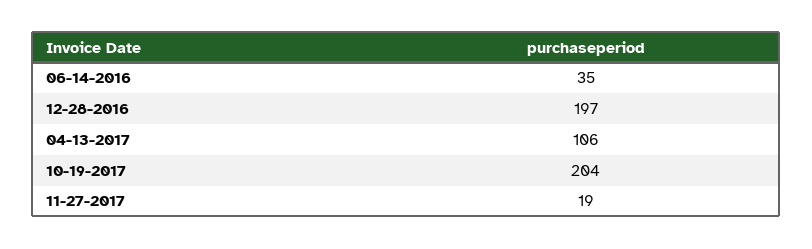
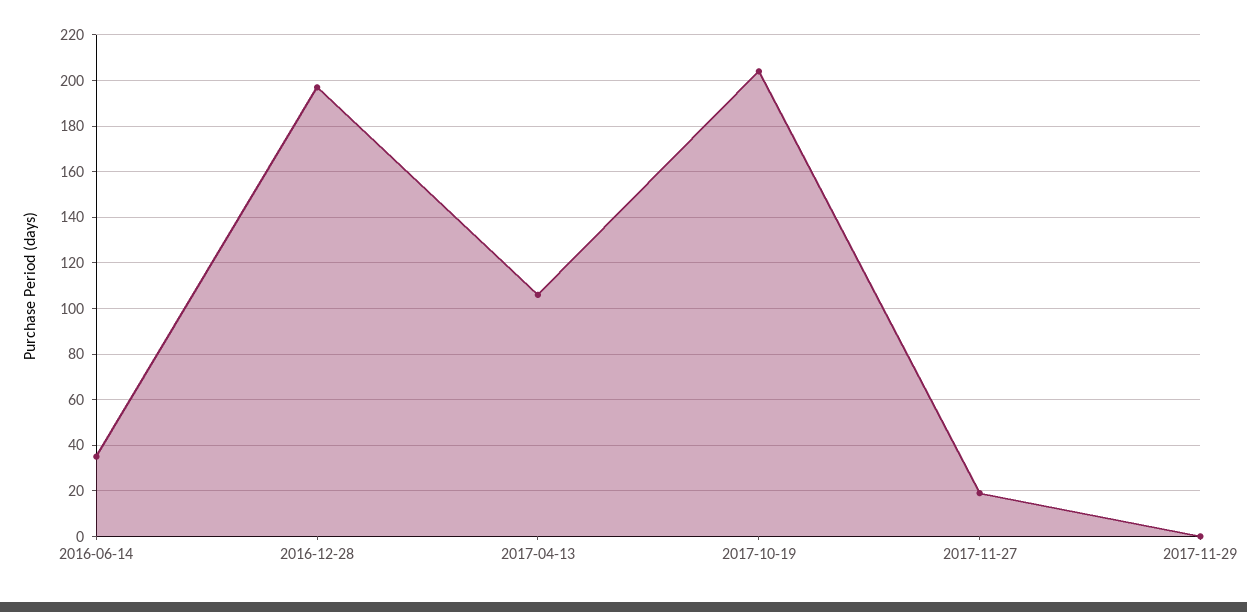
2017-11-29: none -> 0

